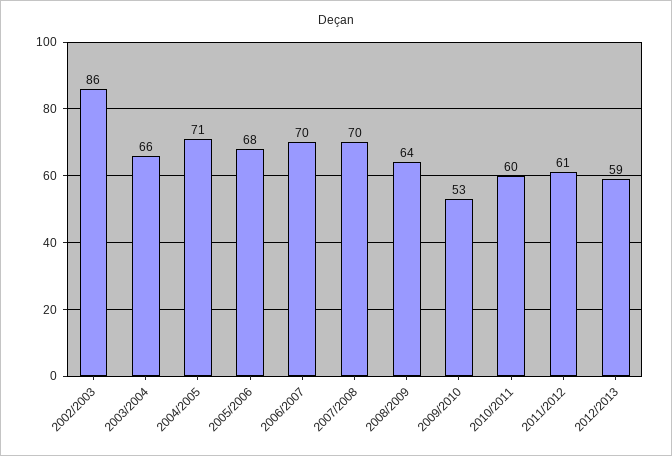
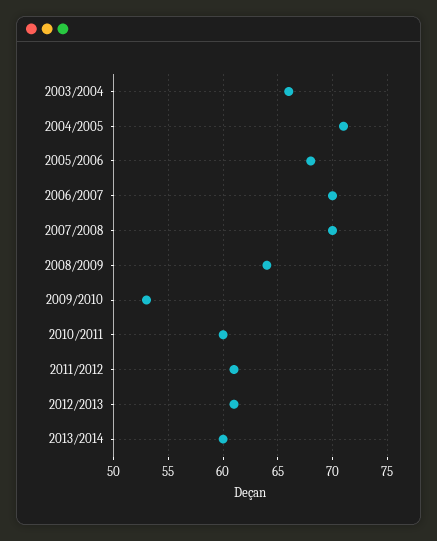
2002/2003: 86 -> none
2012/2013: 59 -> 61
2013/2014: none -> 60

